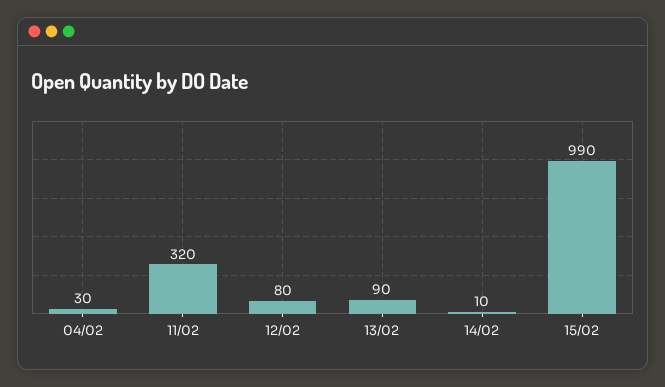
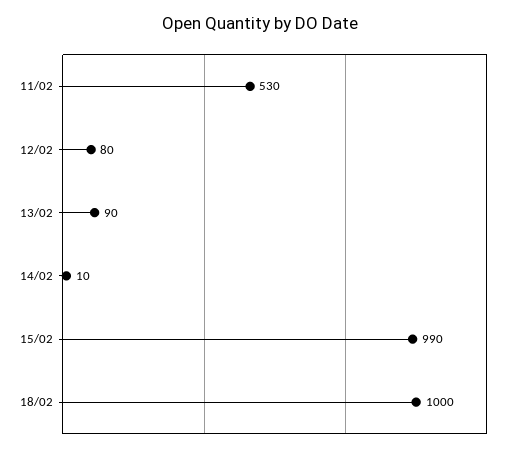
04/02: 30 -> none
11/02: 320 -> 530
18/02: none -> 1000

